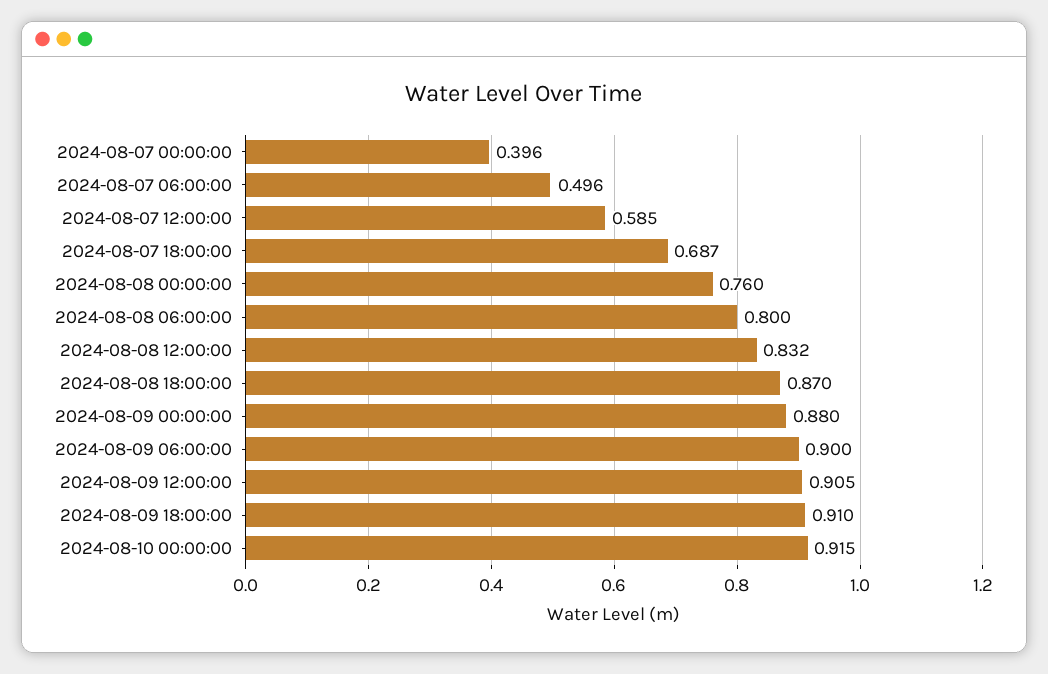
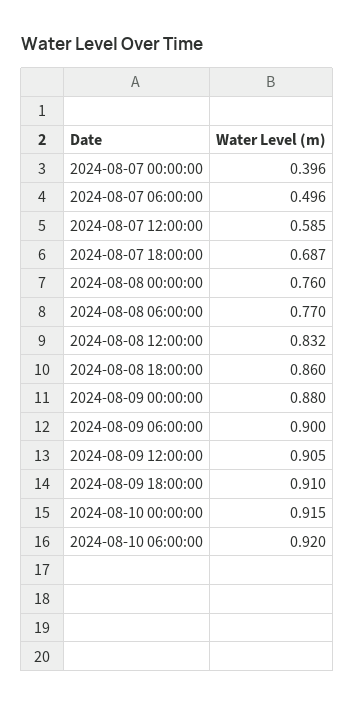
2024-08-08 06:00:00: 0.8 -> 0.77
2024-08-08 18:00:00: 0.87 -> 0.86
2024-08-10 06:00:00: none -> 0.92

